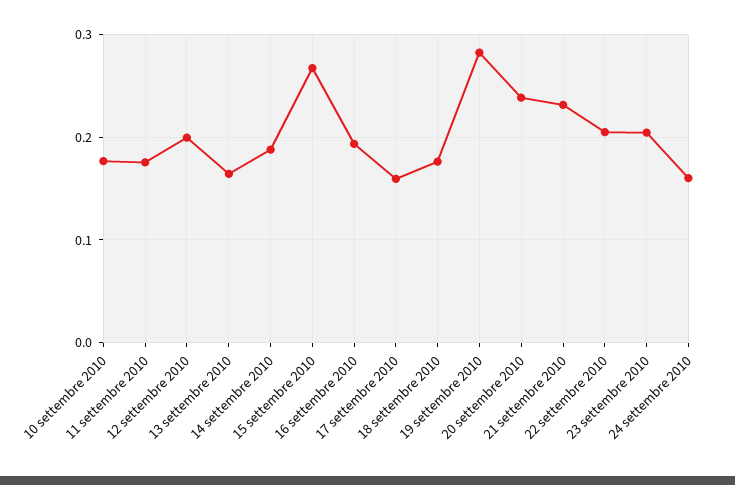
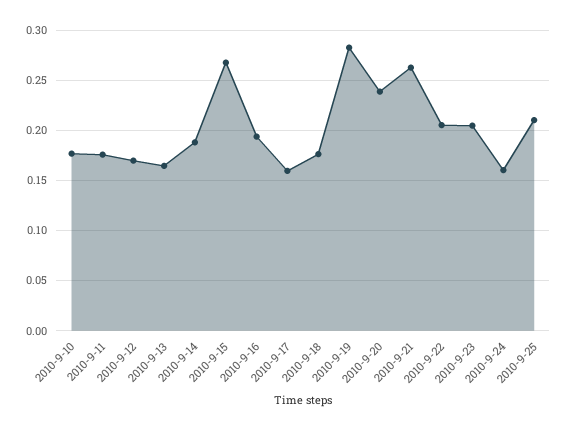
12 settembre 2010: 0.2 -> 0.17
21 settembre 2010: 0.23 -> 0.26
2010-9-25: none -> 0.21

